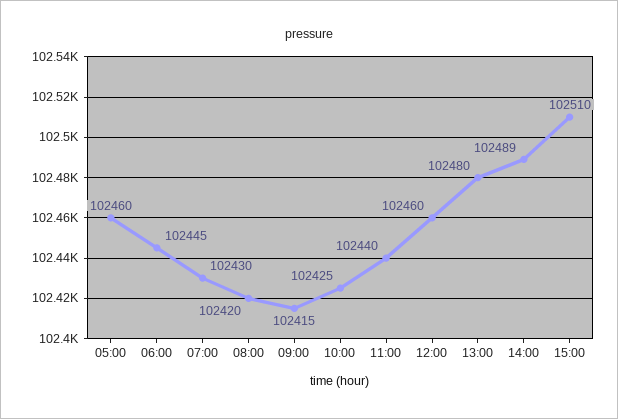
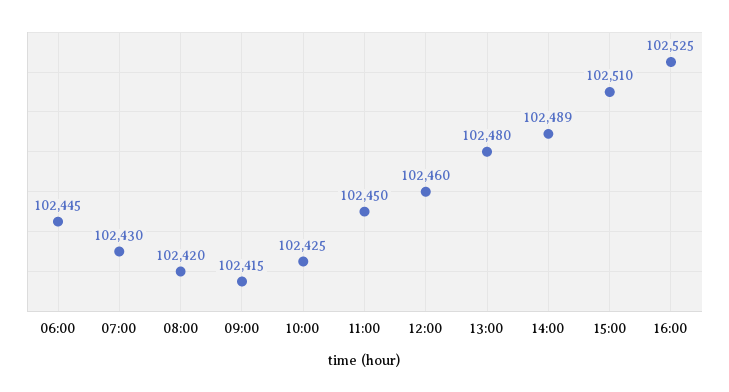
05:00: 102460 -> none
11:00: 102440 -> 102450
16:00: none -> 102525

